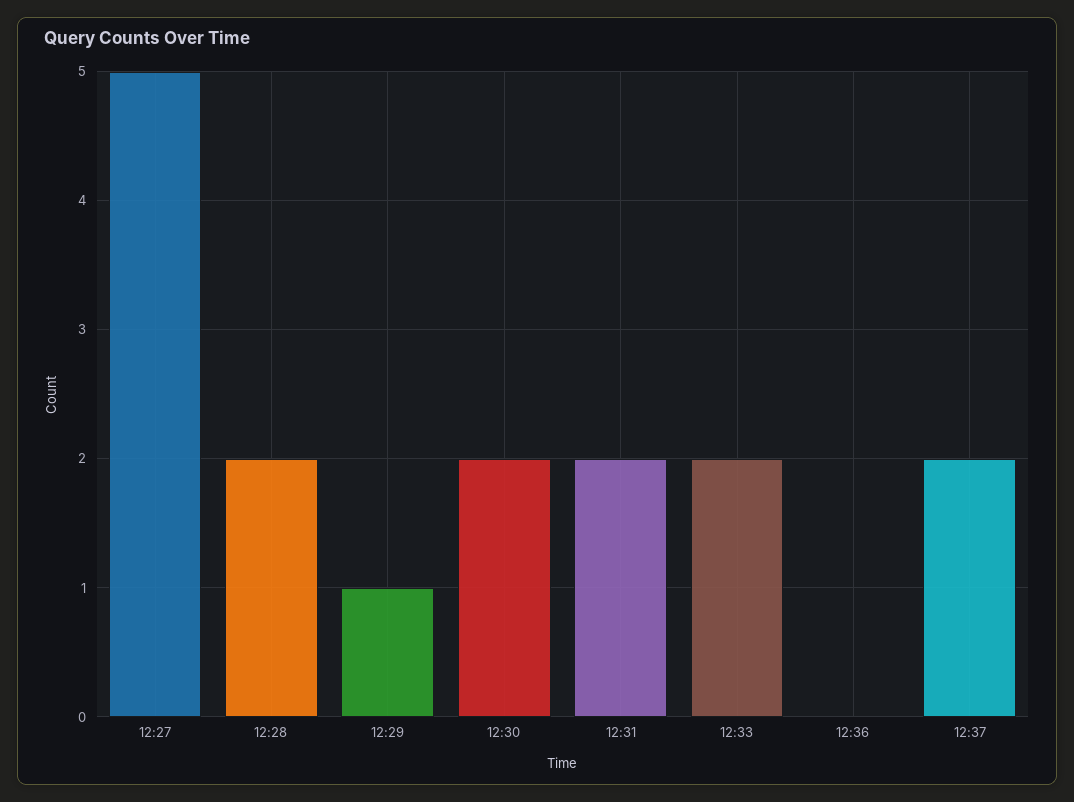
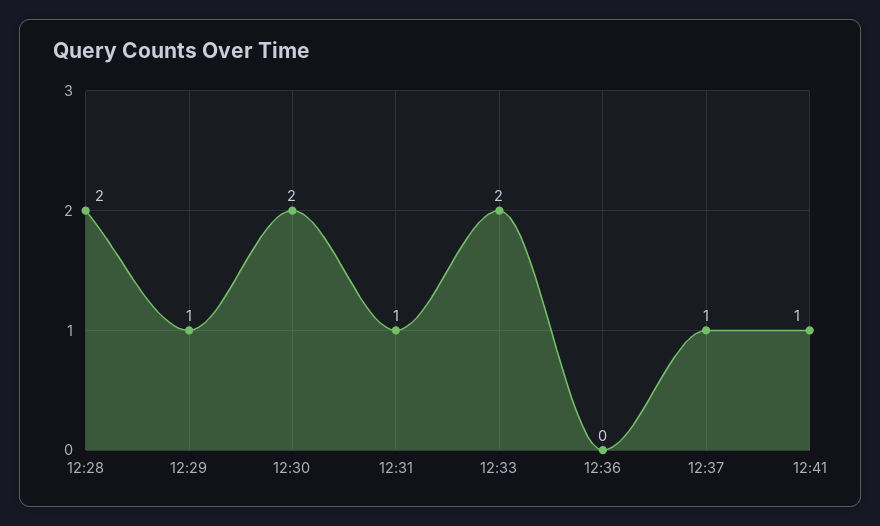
12:27: 5 -> none
12:31: 2 -> 1
12:37: 2 -> 1
12:41: none -> 1

